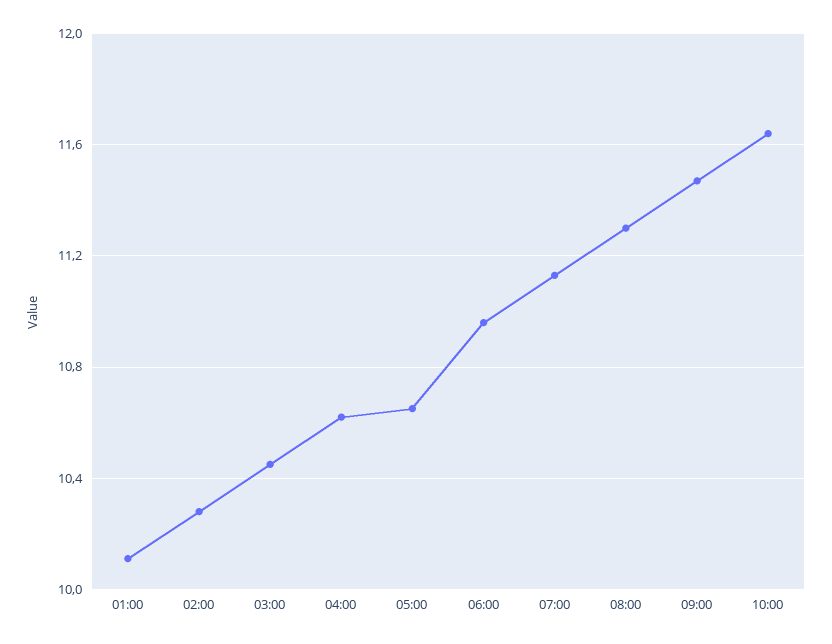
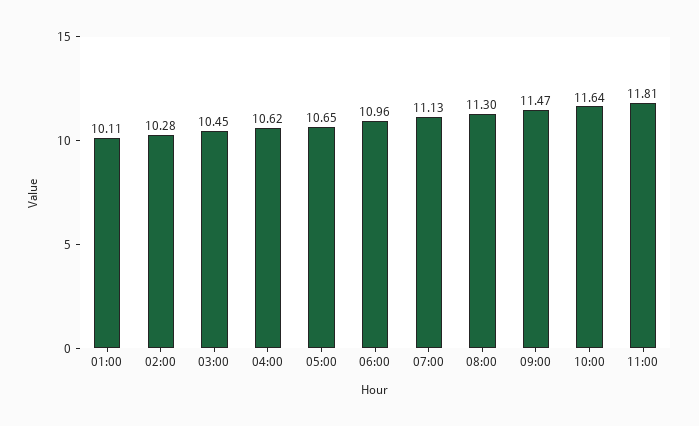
11:00: none -> 11.81

